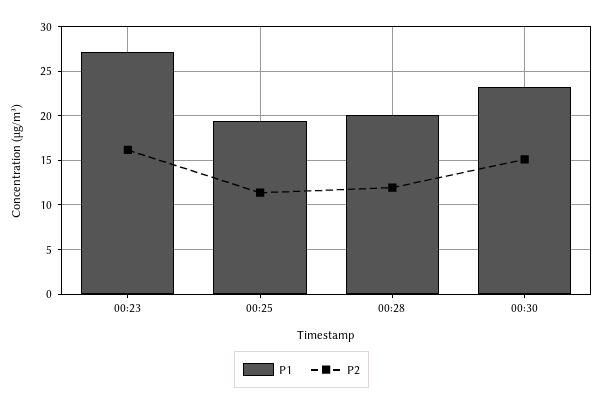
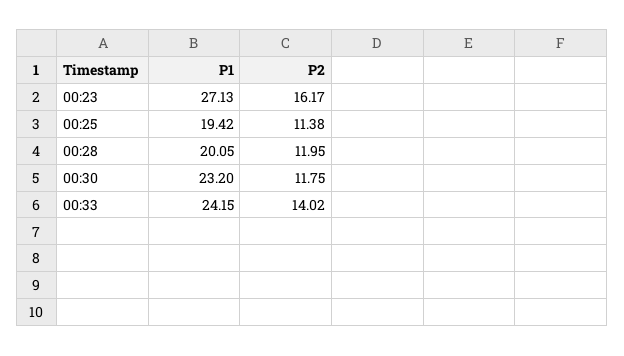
P2, 00:30: 15 -> 11.75
P1, 00:33: none -> 24.15
P2, 00:33: none -> 14.02

